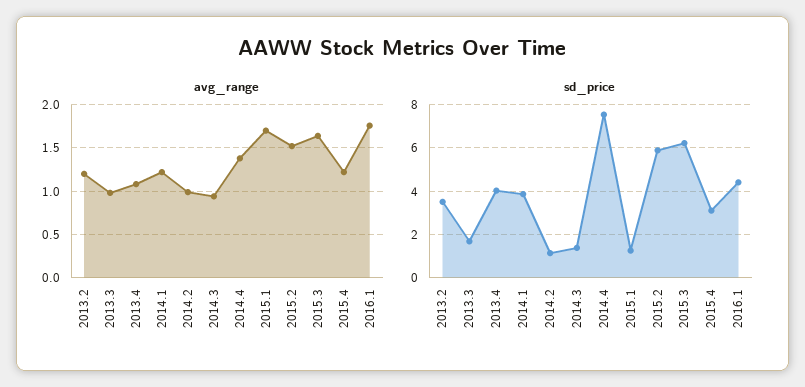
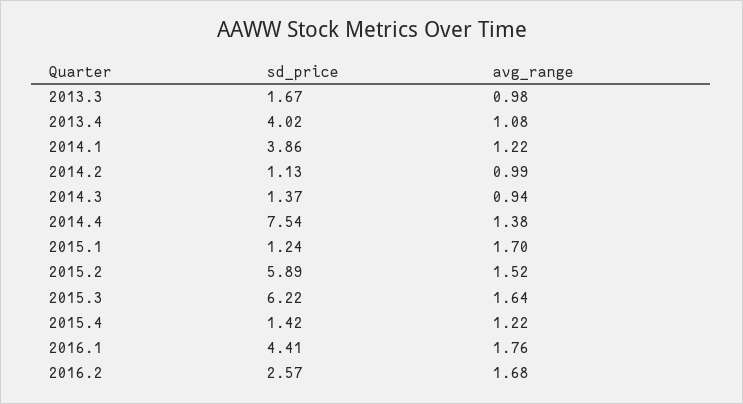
avg_range, 2013.2: 1.2 -> none
sd_price, 2013.2: 3.5 -> none
sd_price, 2015.4: 3 -> 1.42
sd_price, 2016.2: none -> 2.57
avg_range, 2016.2: none -> 1.68

